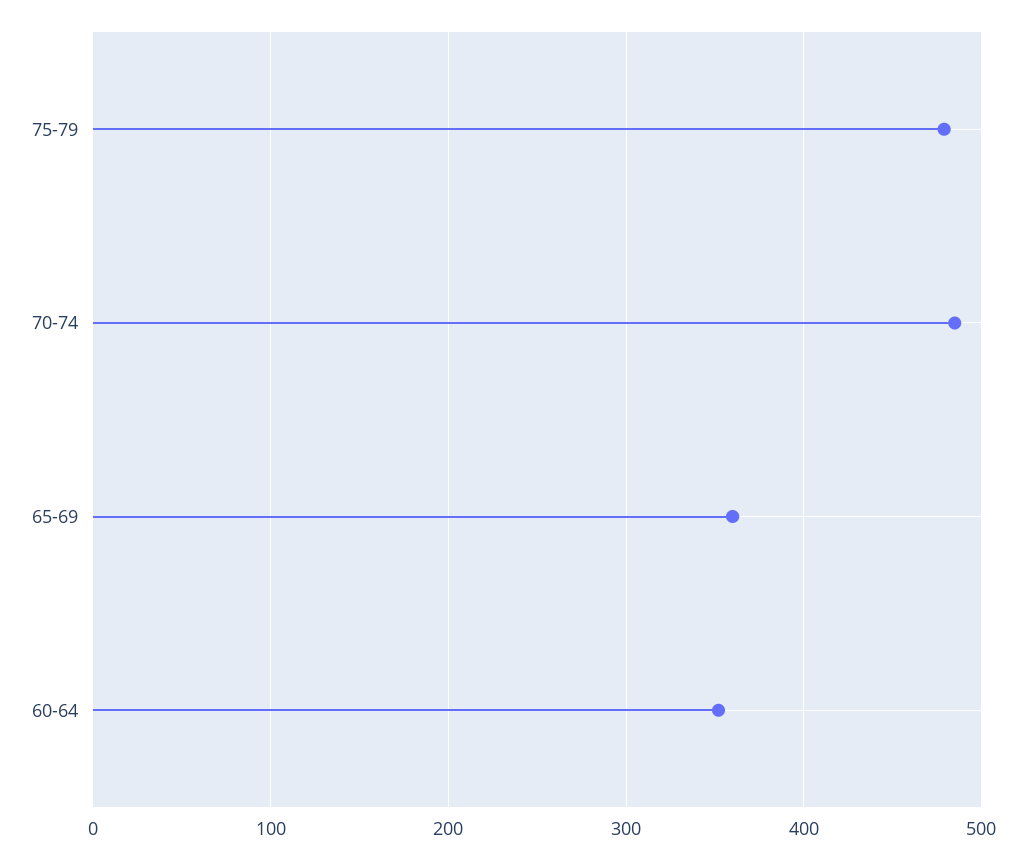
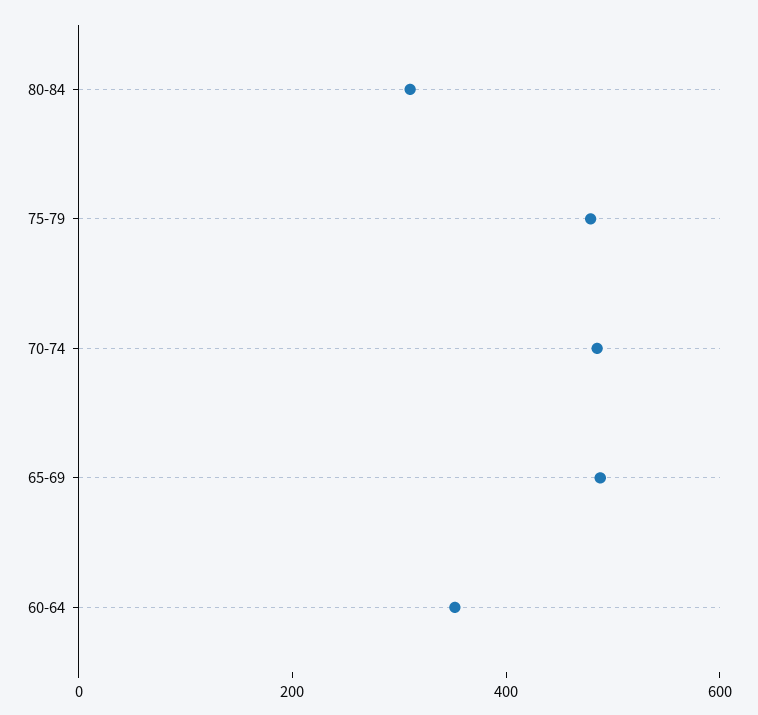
65-69: 360 -> 500
80-84: none -> 300

